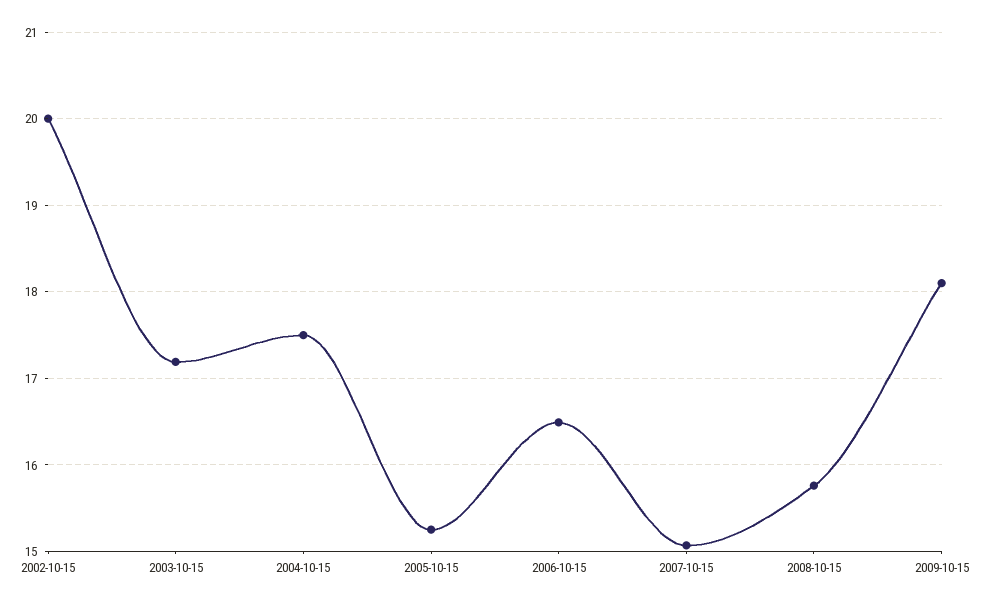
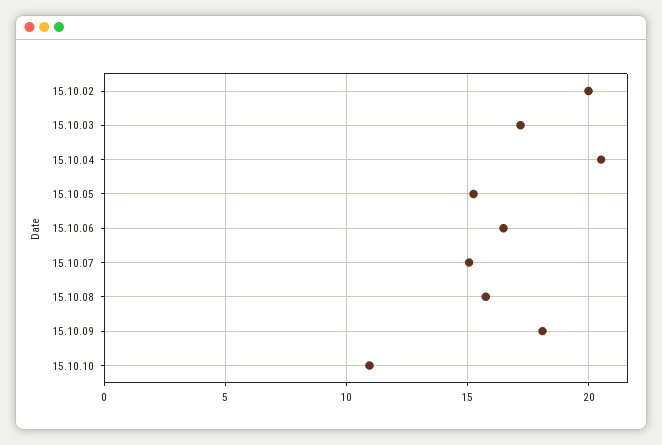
2004-10-15: 17.5 -> 20.5
15.10.10: none -> 11

